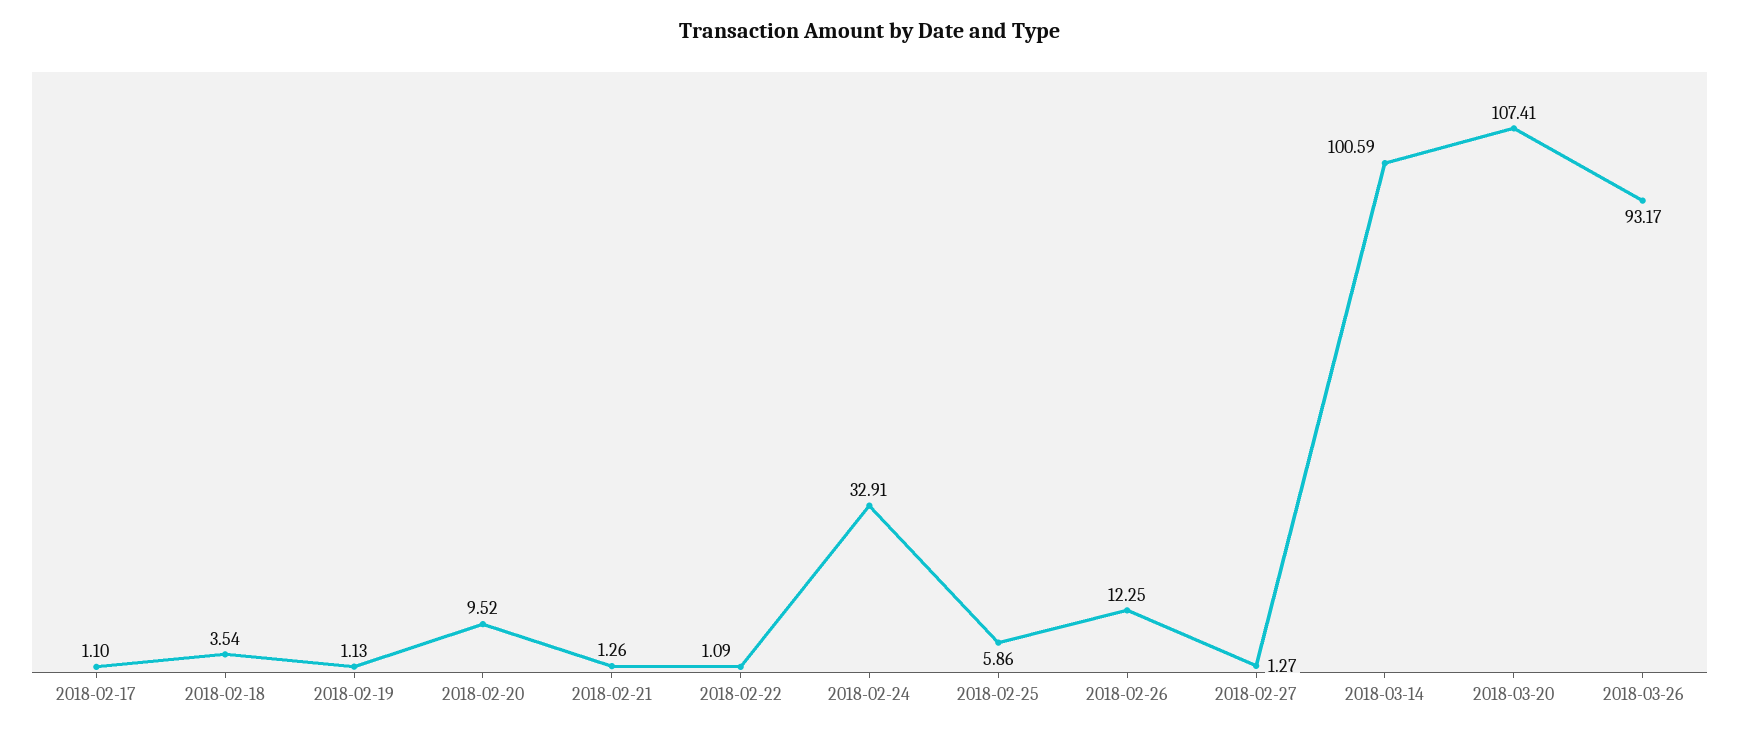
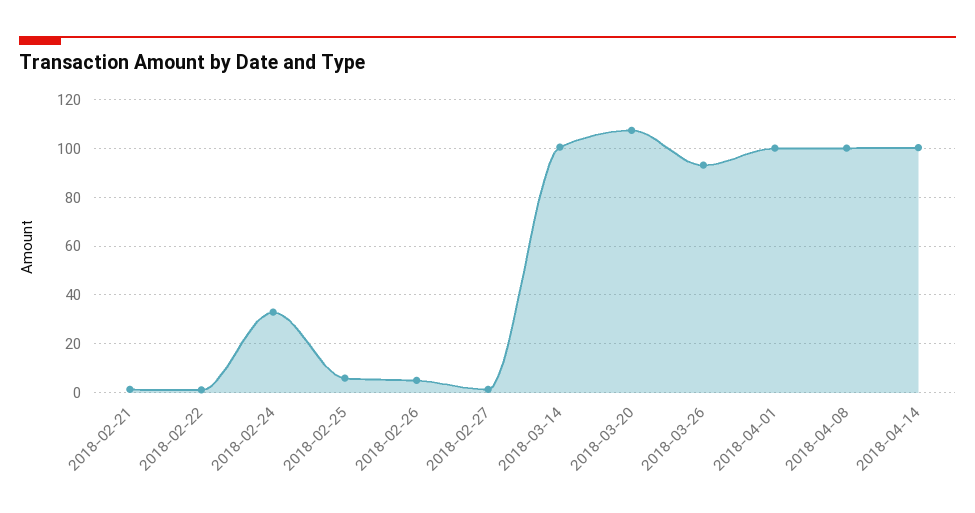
2018-02-17: 1.1 -> none
2018-02-18: 3.54 -> none
2018-02-19: 1.13 -> none
2018-02-20: 9.52 -> none
2018-02-26: 12.25 -> 5
2018-04-01: none -> 100
2018-04-08: none -> 100
2018-04-14: none -> 100

